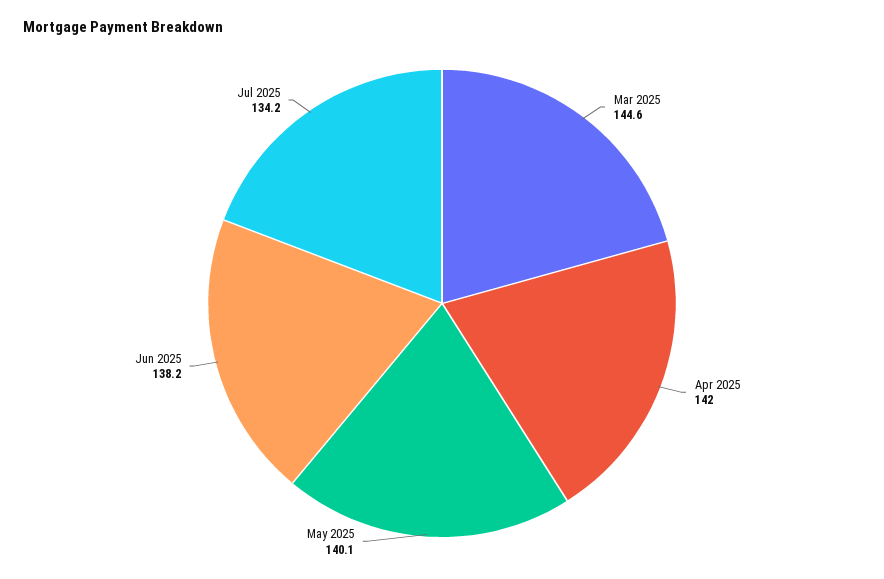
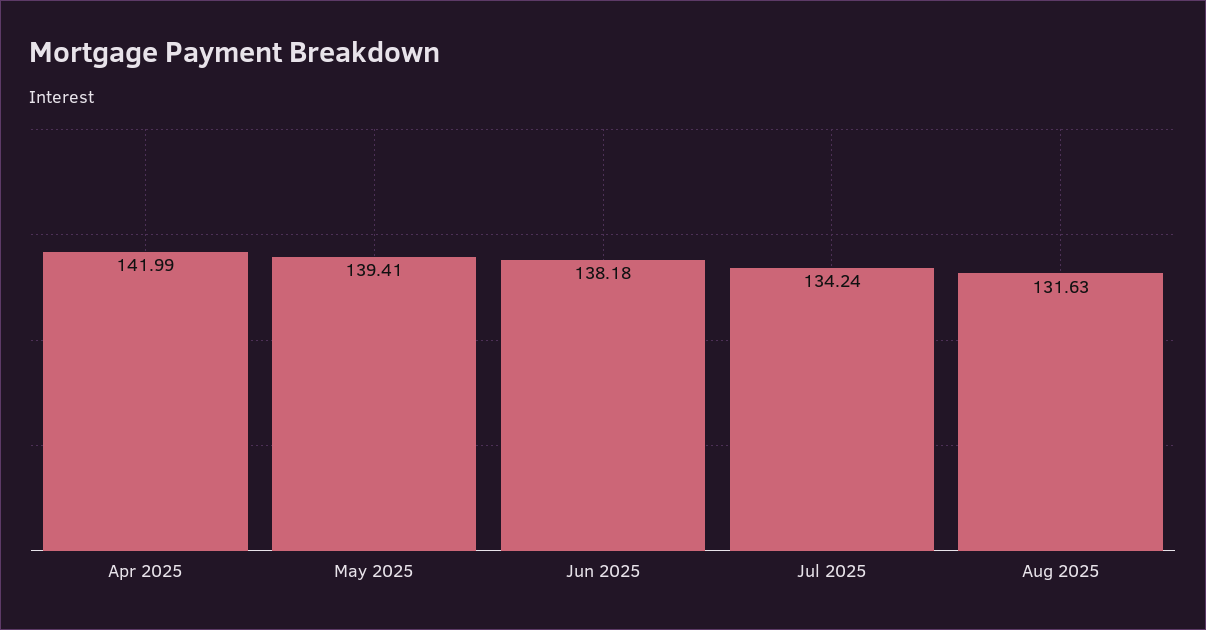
Mar 2025: 144.6 -> none
May 2025: 140.1 -> 139.41
Aug 2025: none -> 131.63

